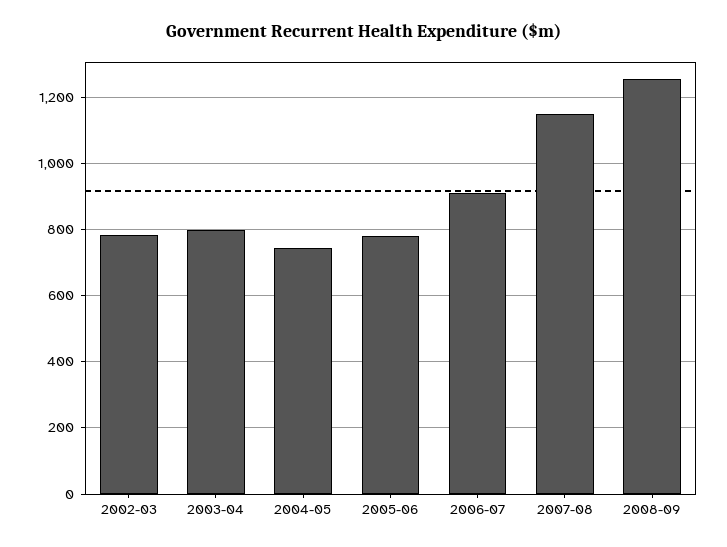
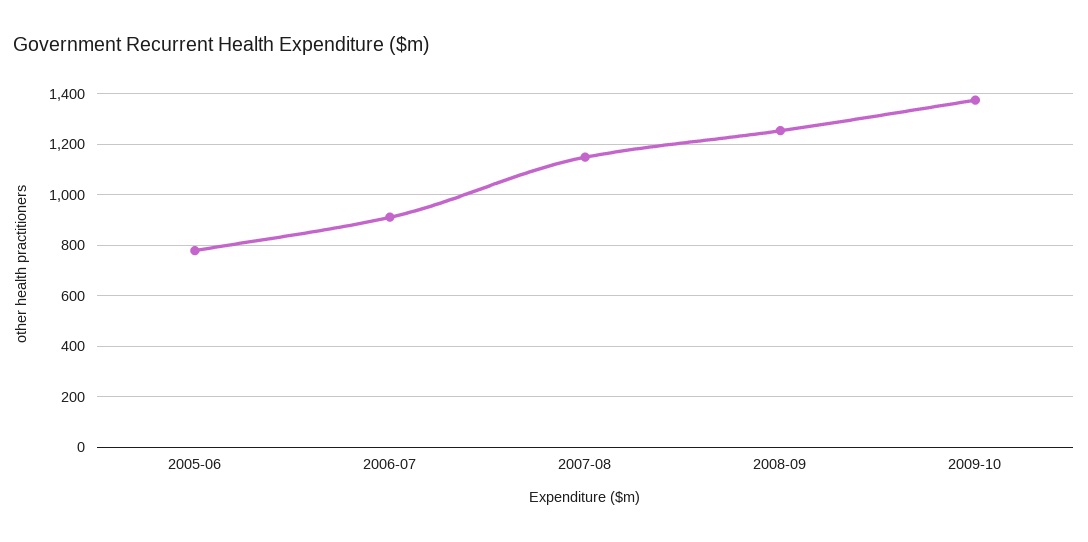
2002-03: 780 -> none
2003-04: 800 -> none
2004-05: 740 -> none
2009-10: none -> 1375

